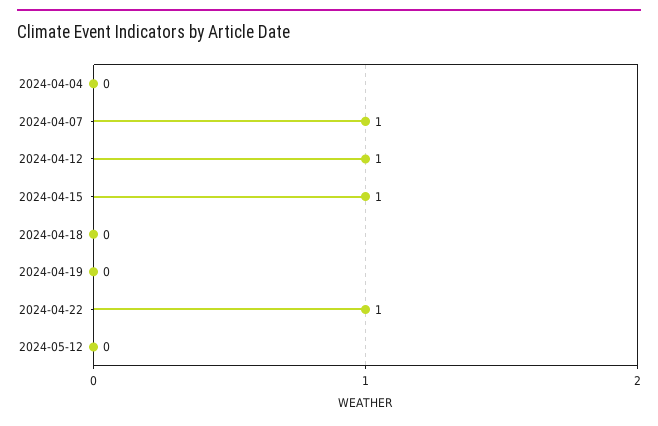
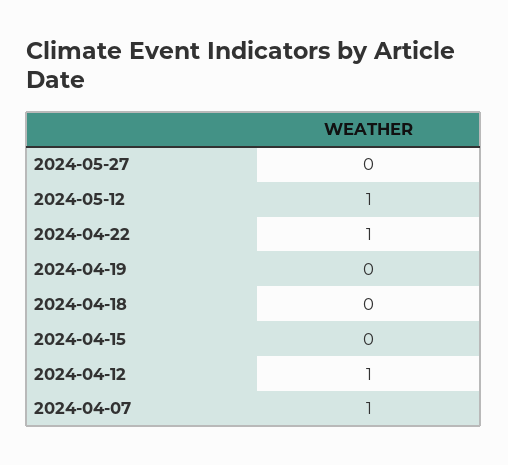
2024-04-04: 0 -> none
2024-04-15: 1 -> 0
2024-05-12: 0 -> 1
2024-05-27: none -> 0

